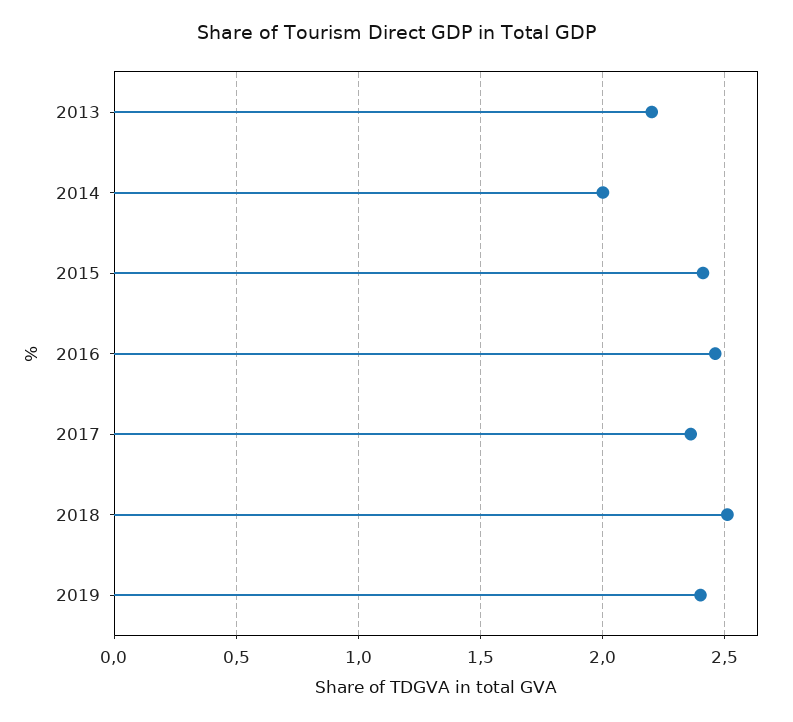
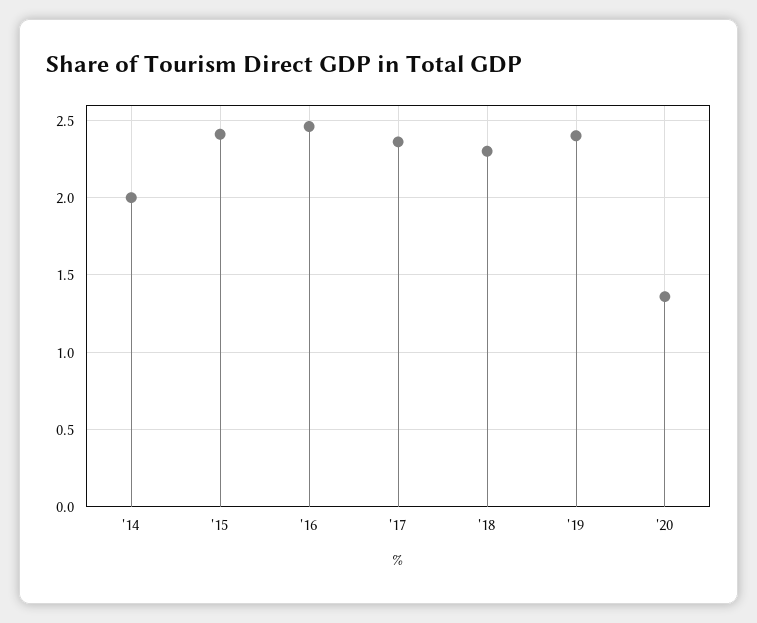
2013: 2.2 -> none
2018: 2.5 -> 2.3
'20: none -> 1.35

